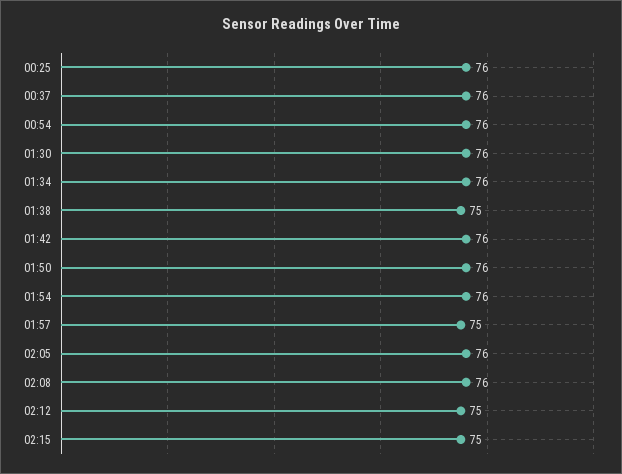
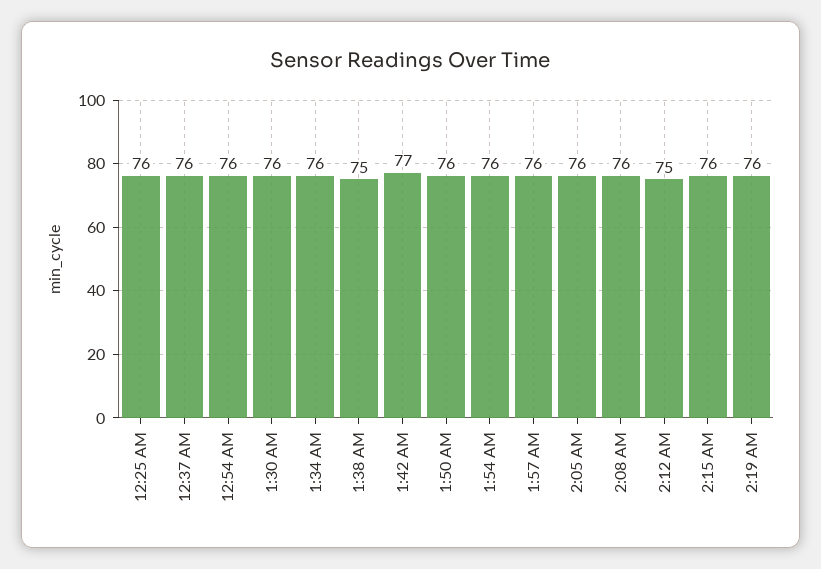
01:42: 76 -> 77
01:57: 75 -> 76
02:15: 75 -> 76
2:19 AM: none -> 76

